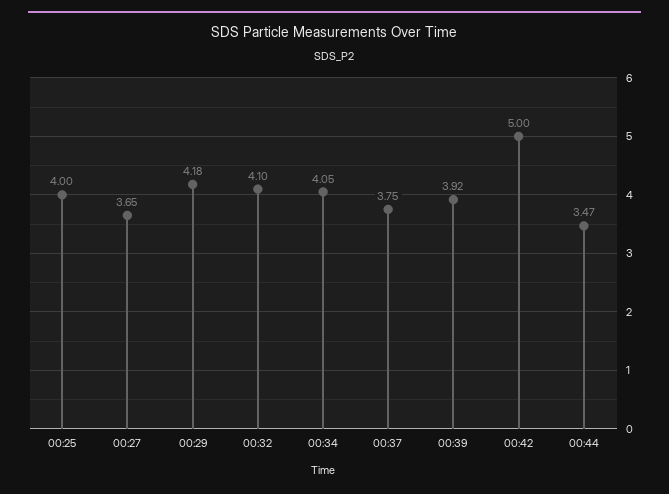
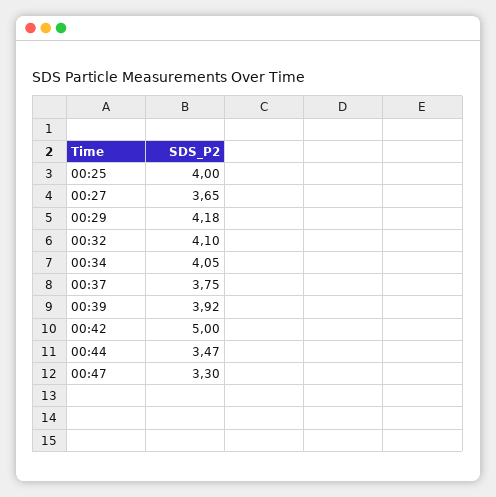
00:47: none -> 3.3

